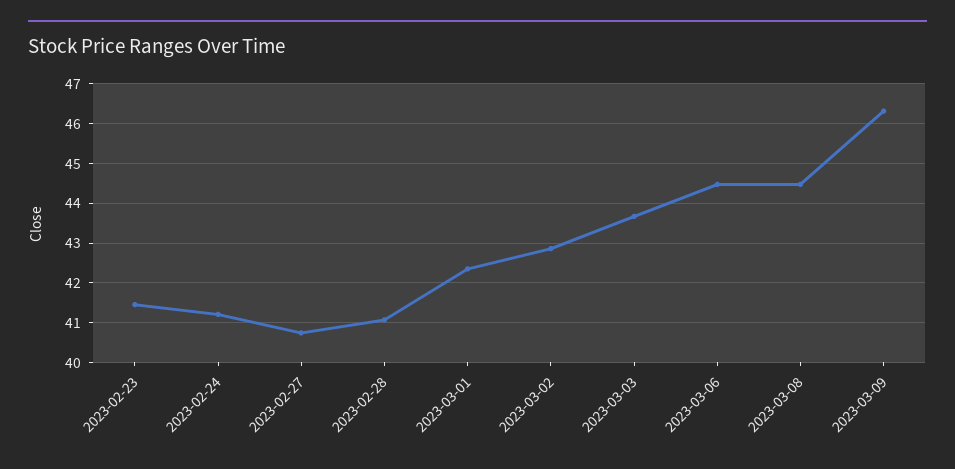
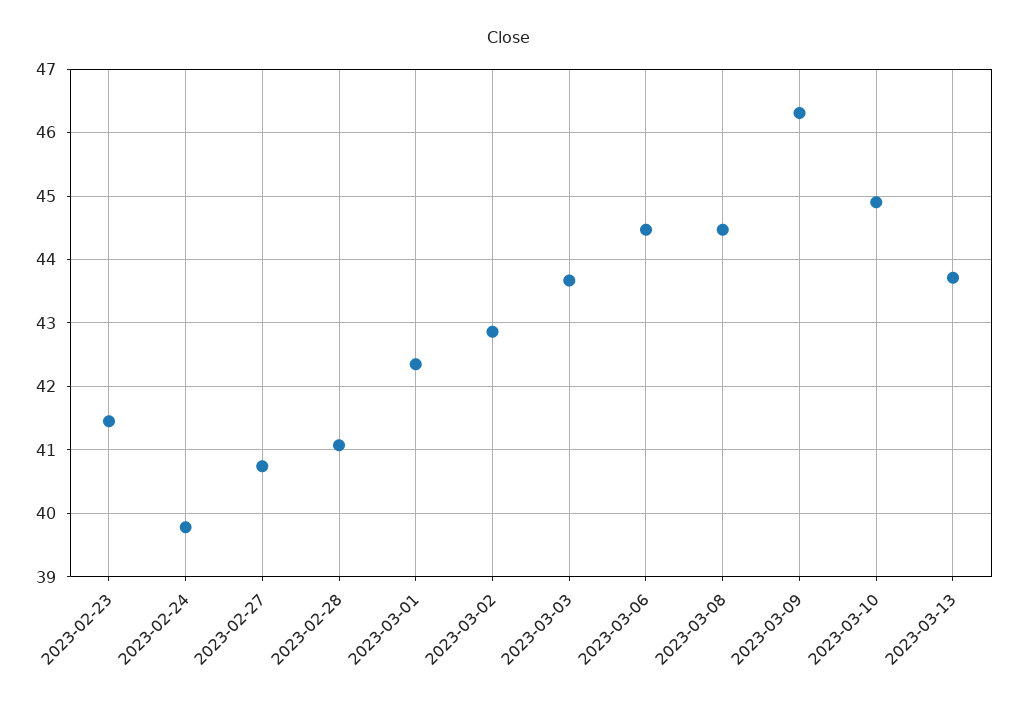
2023-02-24: 41.2 -> 39.8
2023-03-10: none -> 44.9
2023-03-13: none -> 43.7

